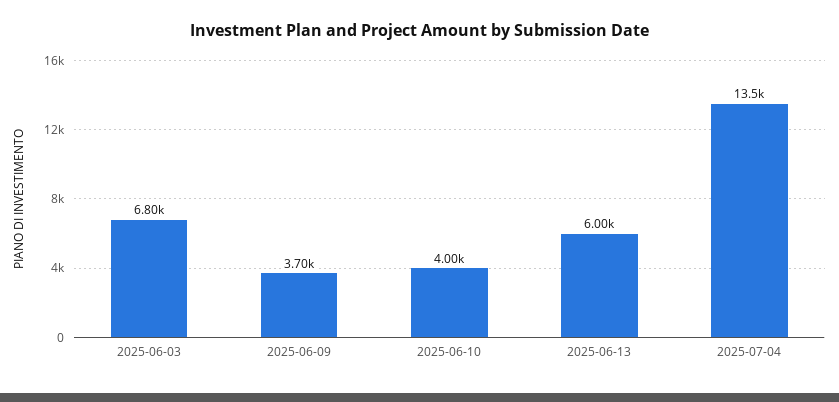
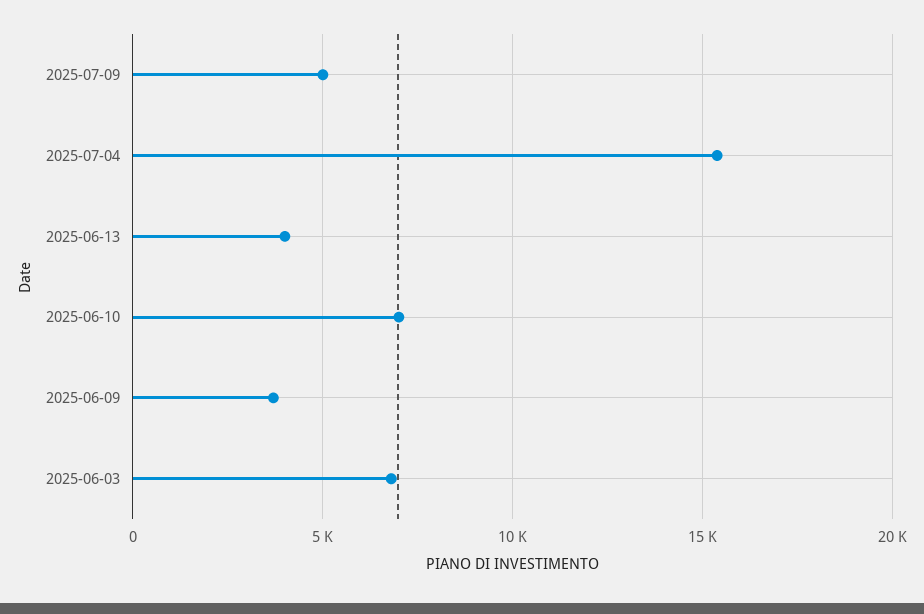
2025-06-10: 4000 -> 7000
2025-06-13: 6000 -> 4000
2025-07-04: 13500 -> 15500
2025-07-09: none -> 5000

